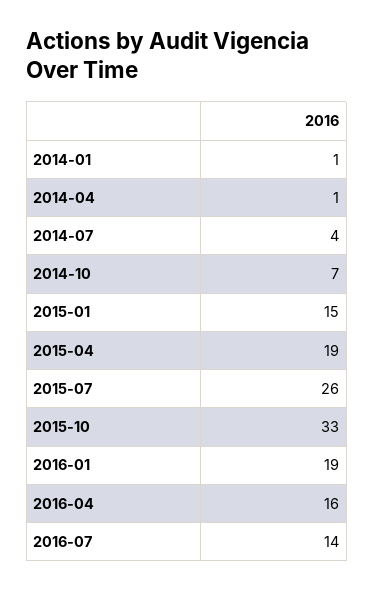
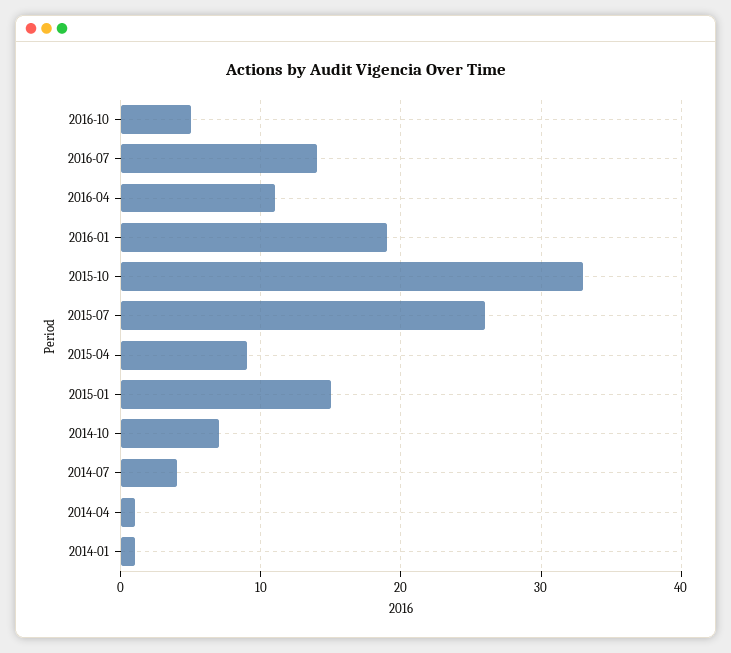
2015-04: 19 -> 9
2016-04: 16 -> 11
2016-10: none -> 5

